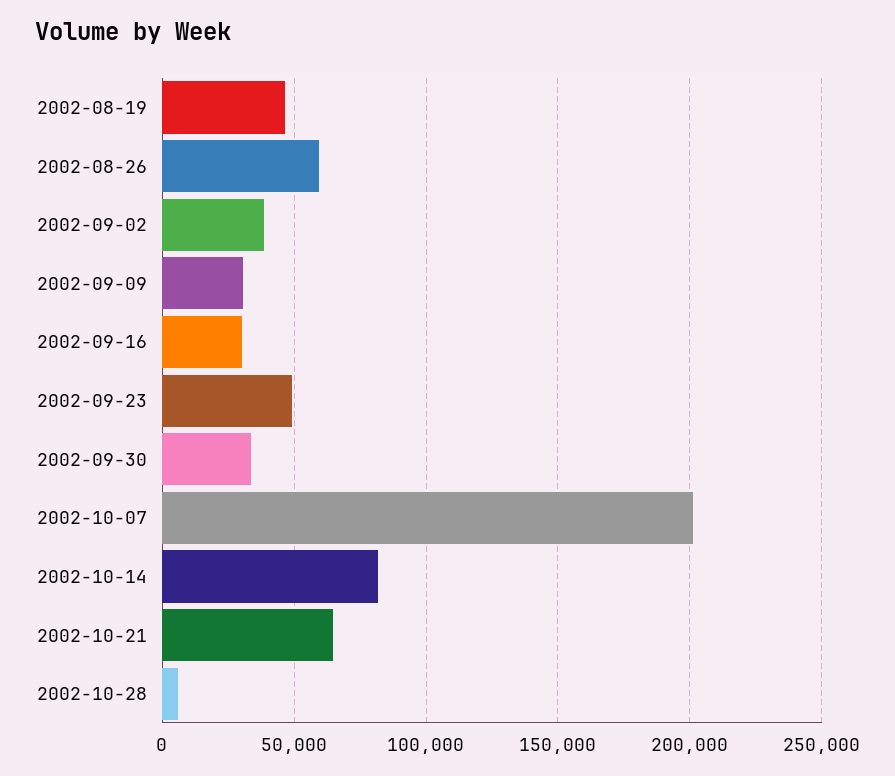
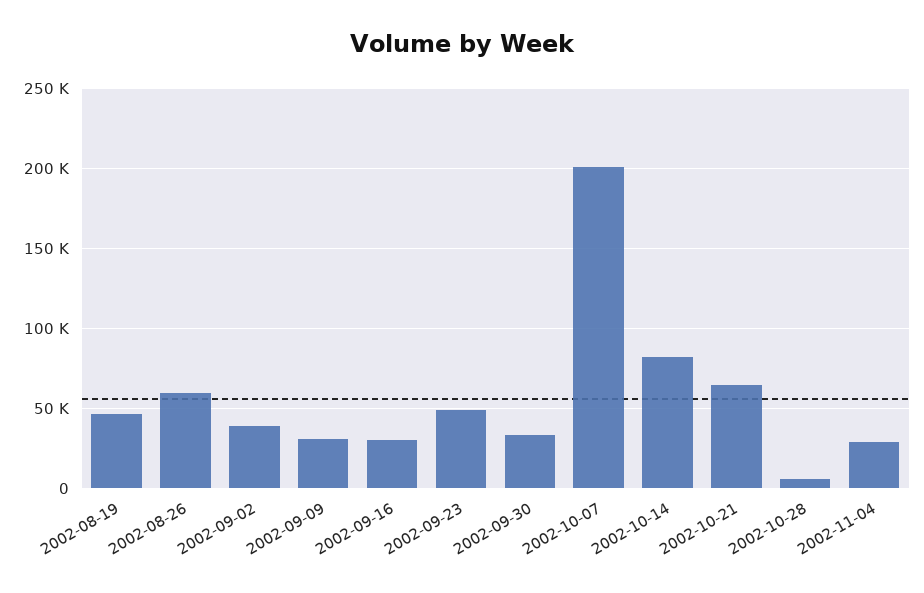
2002-11-04: none -> 30000

